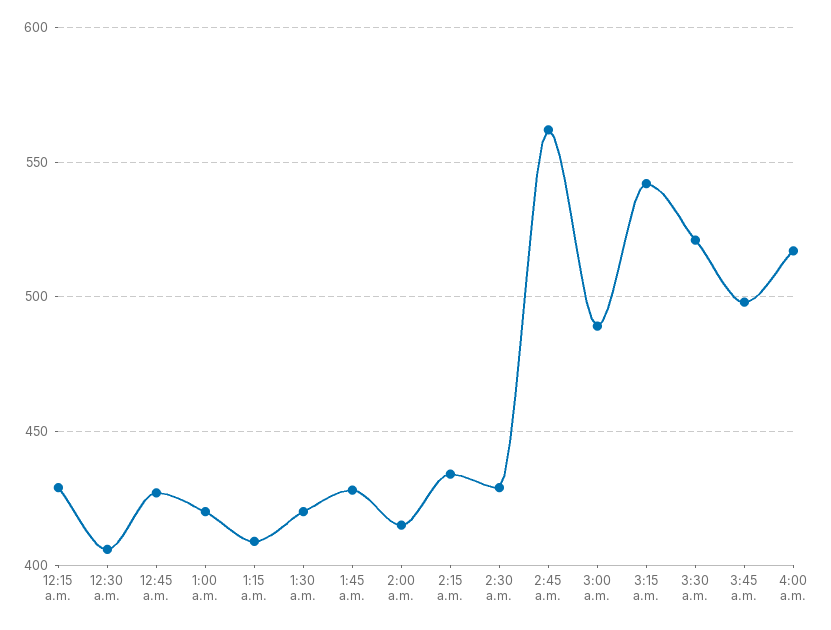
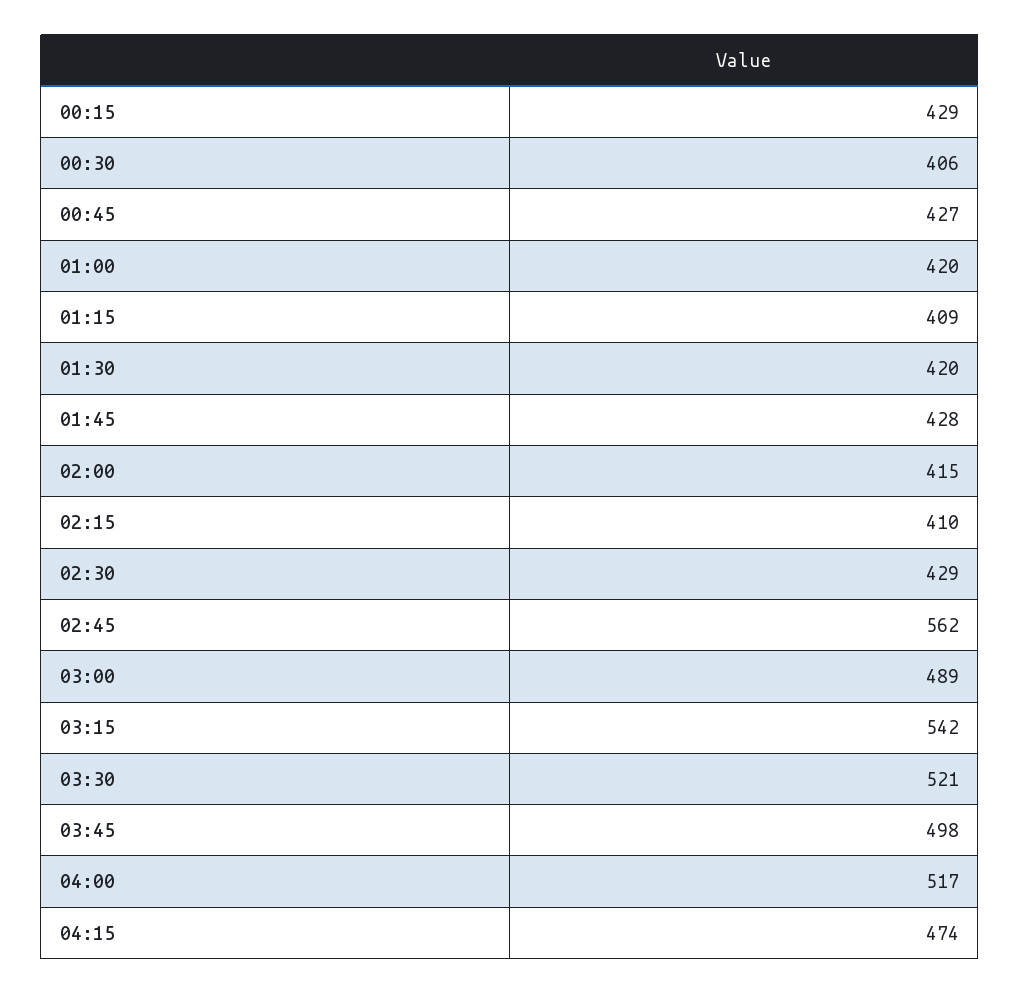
2:15 a.m.: 435 -> 410
04:15: none -> 474

